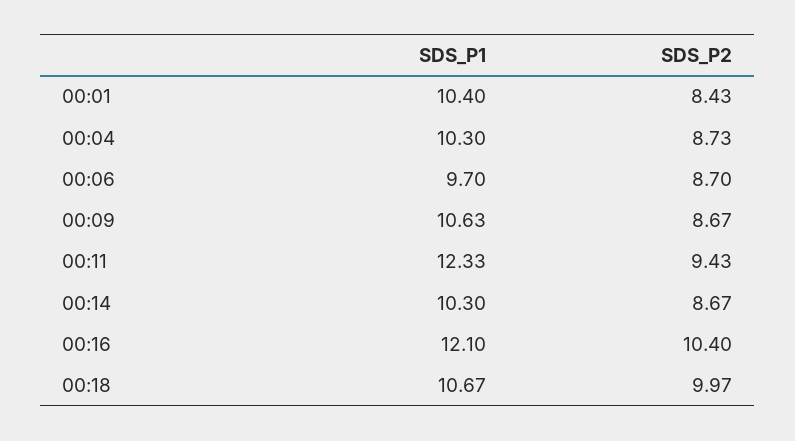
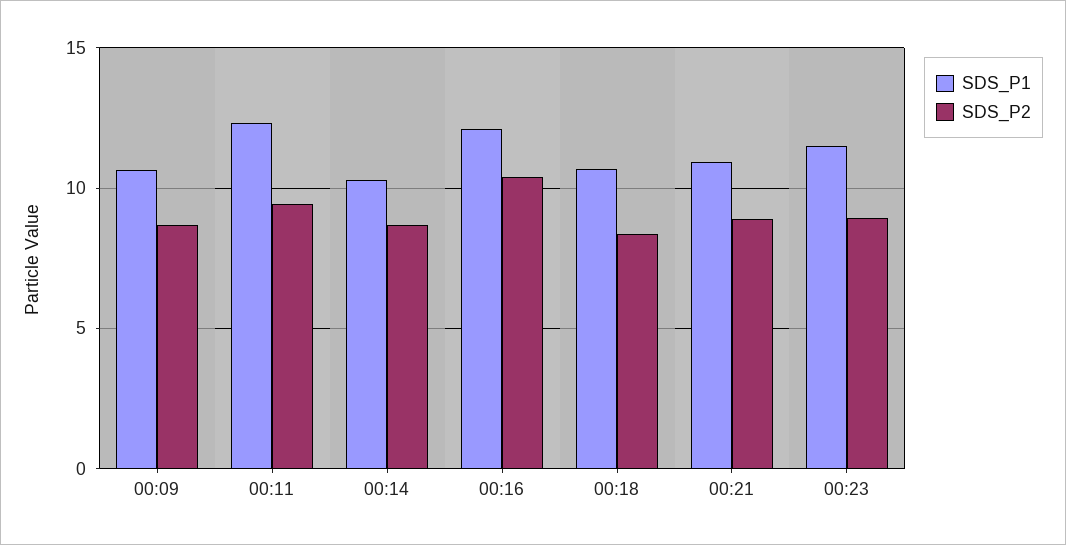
SDS_P1, 00:01: 10.4 -> none
SDS_P2, 00:01: 8.43 -> none
SDS_P1, 00:04: 10.3 -> none
SDS_P2, 00:04: 8.73 -> none
SDS_P1, 00:06: 9.7 -> none
SDS_P2, 00:06: 8.7 -> none
SDS_P2, 00:18: 9.97 -> 8.5
SDS_P1, 00:21: none -> 11
SDS_P2, 00:21: none -> 9
SDS_P1, 00:23: none -> 11.5
SDS_P2, 00:23: none -> 9

